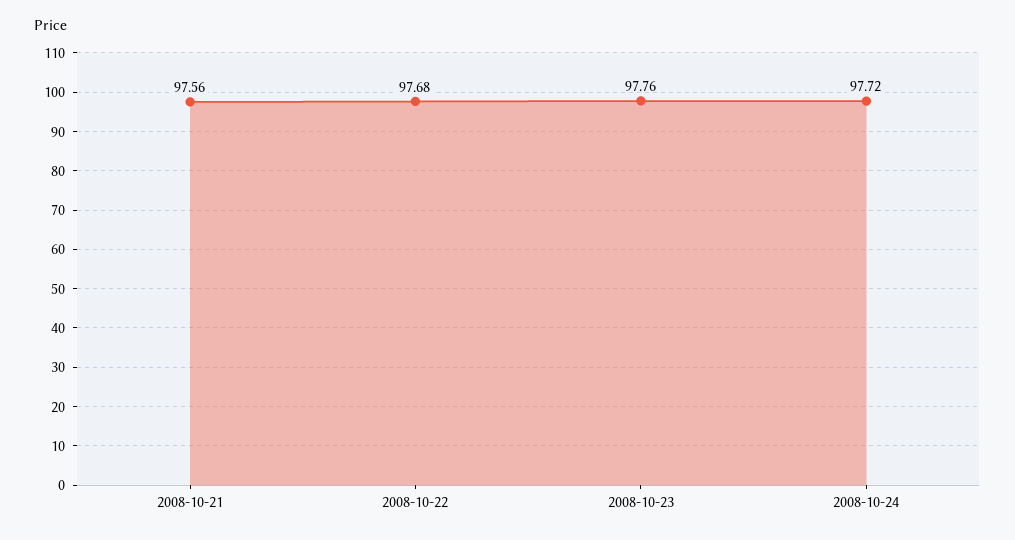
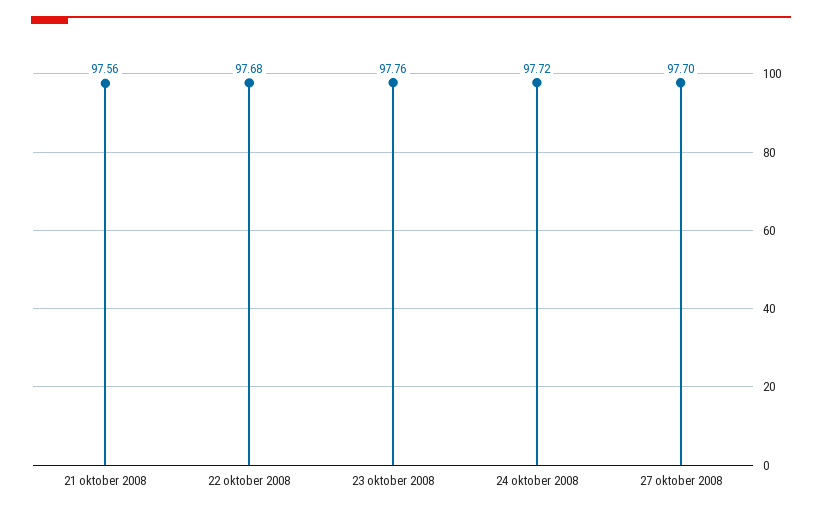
27 oktober 2008: none -> 97.7

